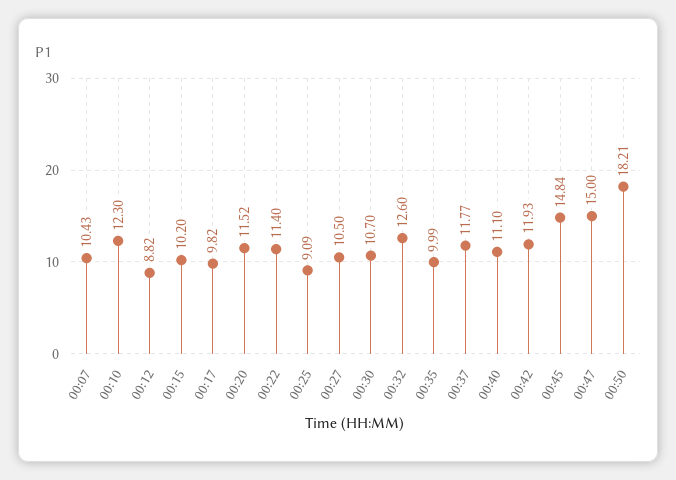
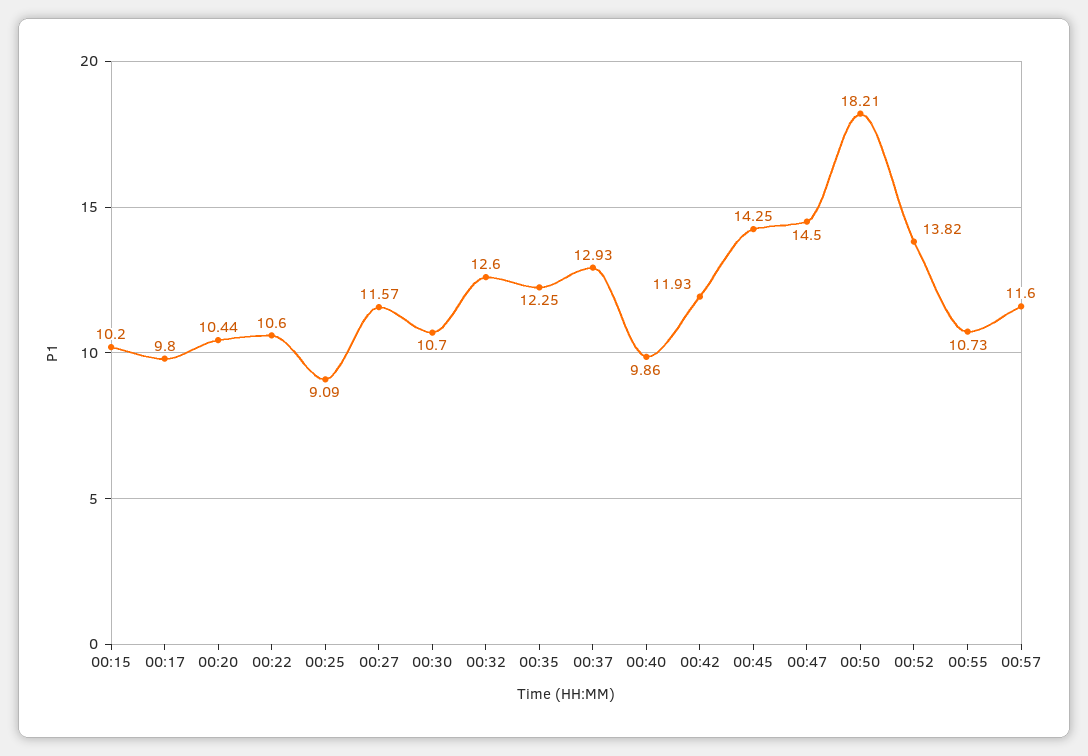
00:07: 10.43 -> none
00:10: 12.3 -> none
00:12: 8.82 -> none
00:17: 9.82 -> 9.8
00:20: 11.52 -> 10.44
00:22: 11.4 -> 10.6
00:27: 10.5 -> 11.57
00:35: 9.99 -> 12.25
00:37: 11.77 -> 12.93
00:40: 11.1 -> 9.86
00:45: 14.84 -> 14.25
00:47: 15 -> 14.5
00:52: none -> 13.82
00:55: none -> 10.73
00:57: none -> 11.6

